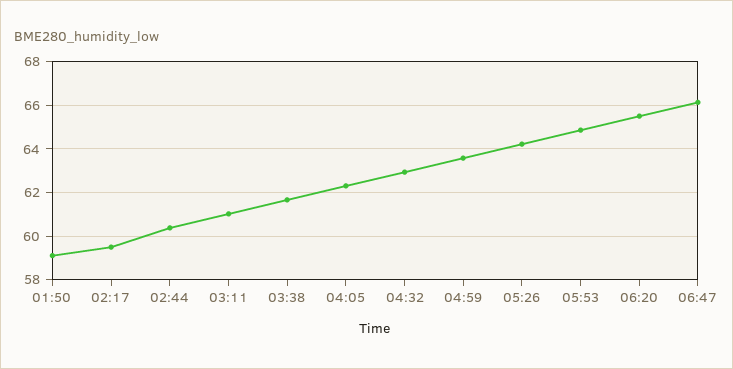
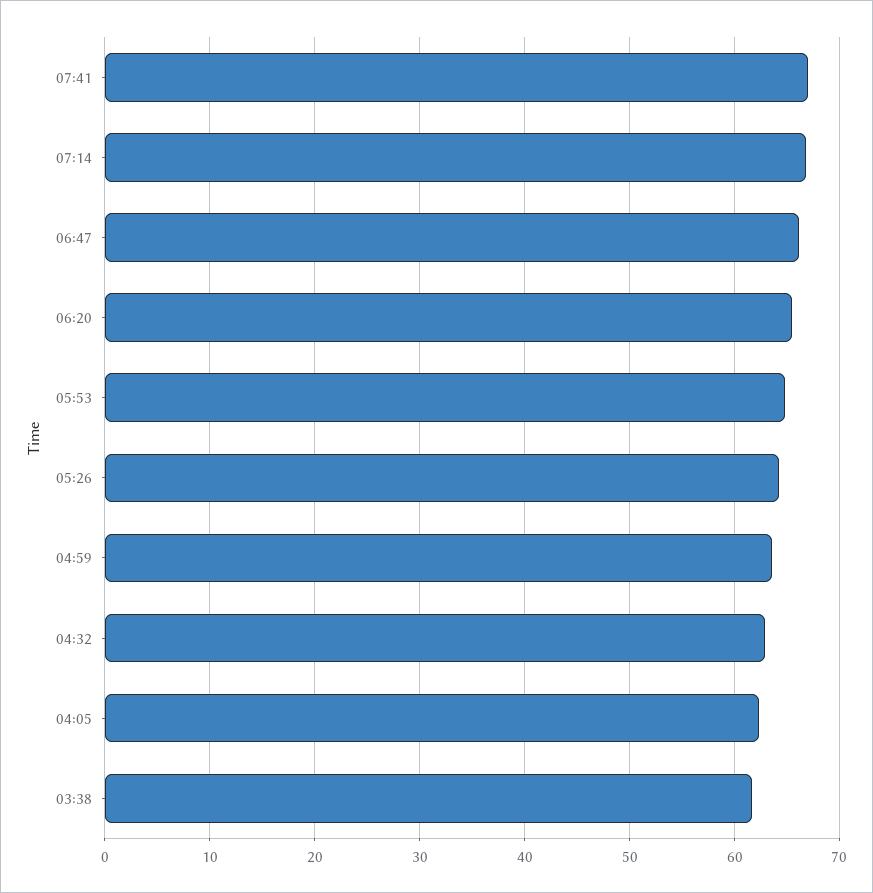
01:50: 59 -> none
02:17: 59.5 -> none
02:44: 60.5 -> none
03:11: 61 -> none
07:41: none -> 67
07:14: none -> 67

